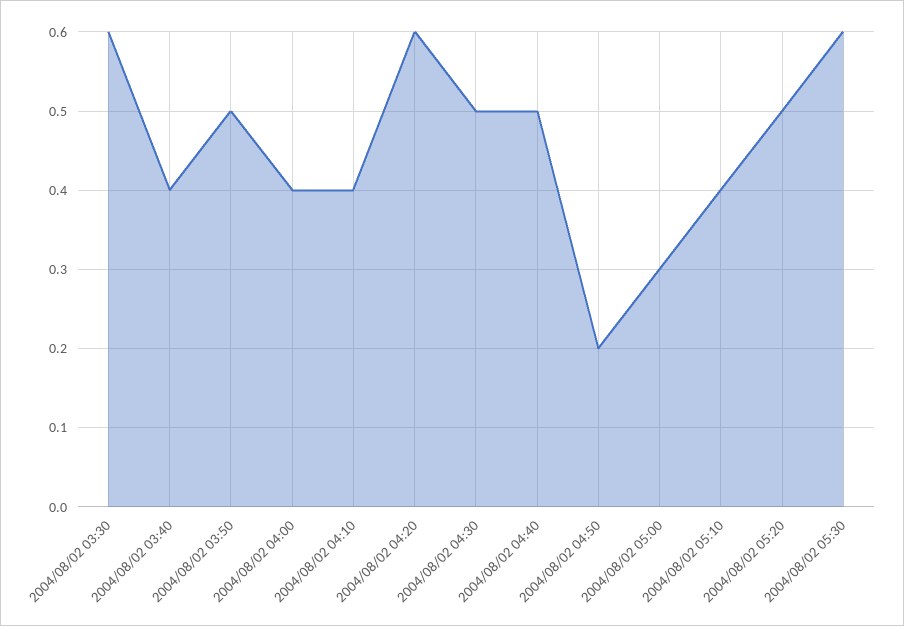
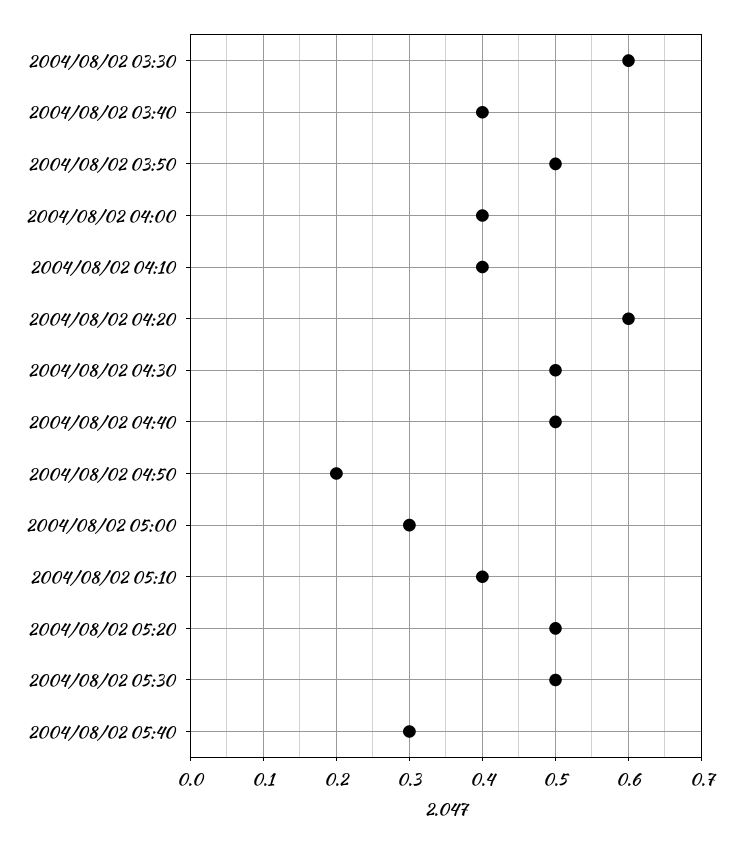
2004/08/02 05:30: 0.6 -> 0.5
2004/08/02 05:40: none -> 0.3

